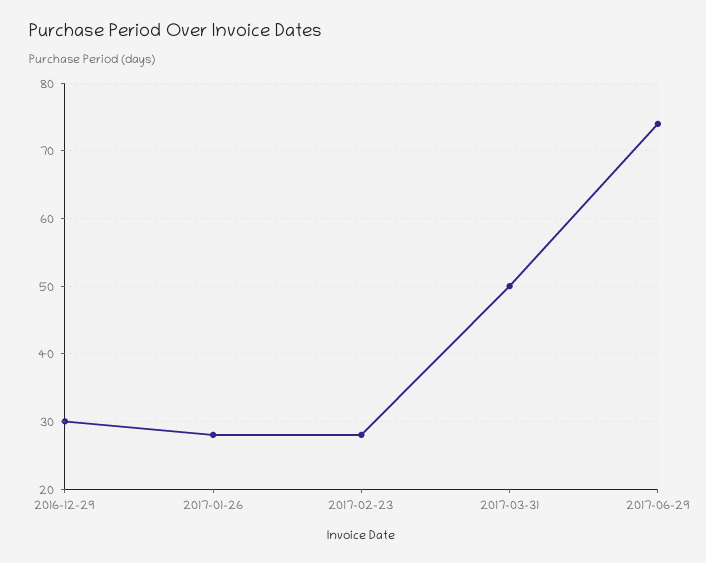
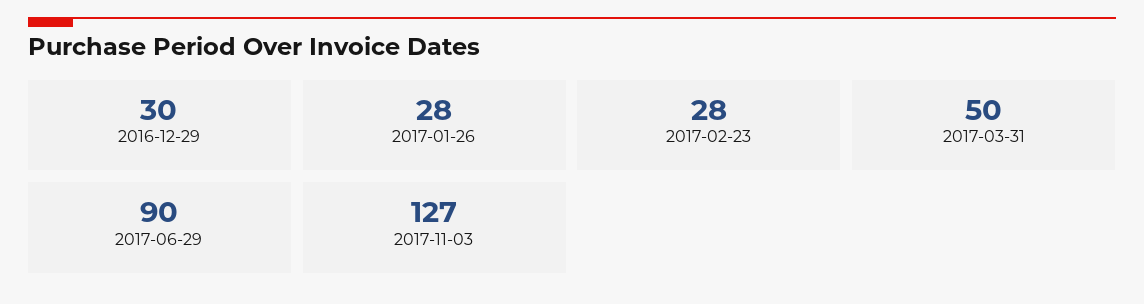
2017-06-29: 74 -> 90
2017-11-03: none -> 127

